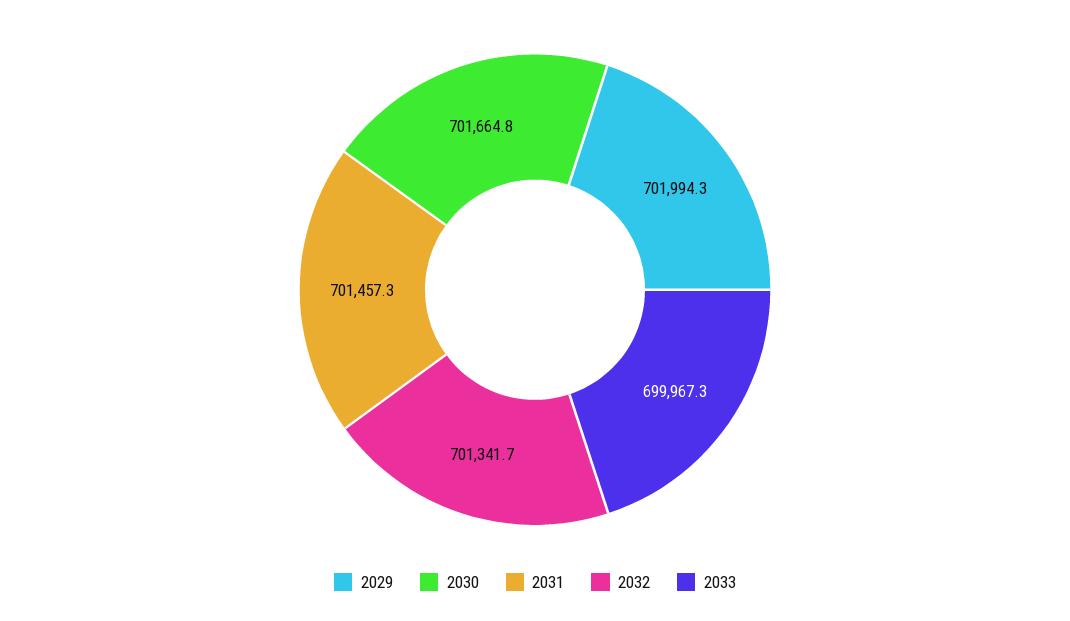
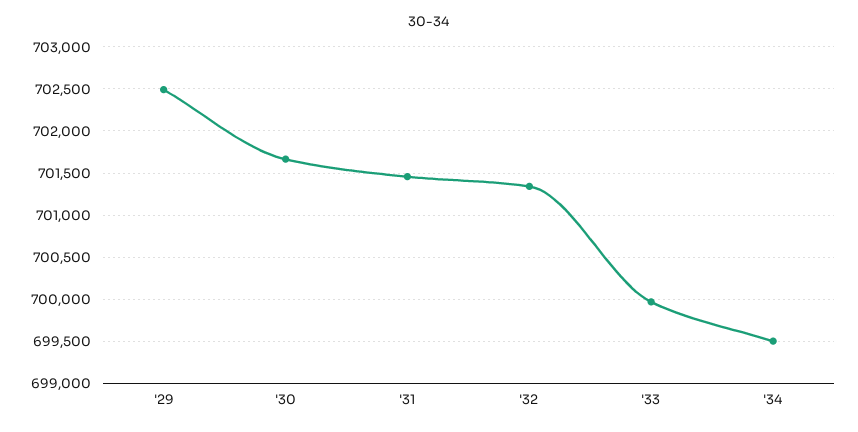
2029: 701994.3 -> 702500
'34: none -> 699500

